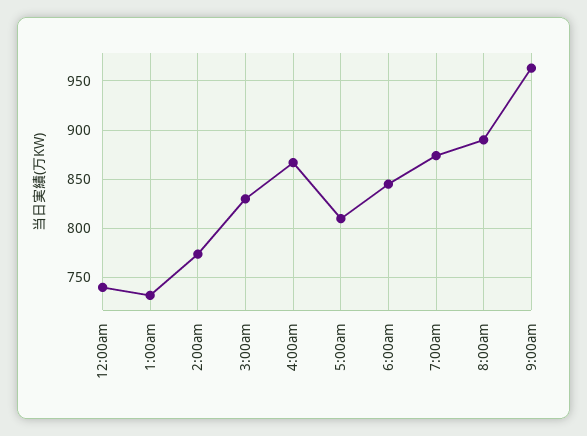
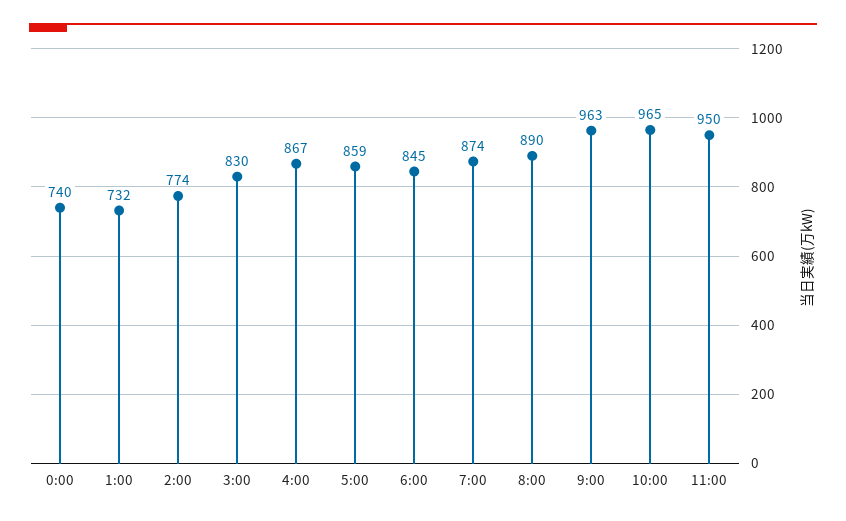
5:00am: 810 -> 859
10:00: none -> 965
11:00: none -> 950

